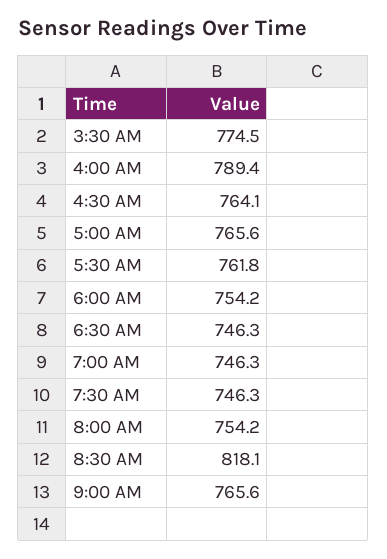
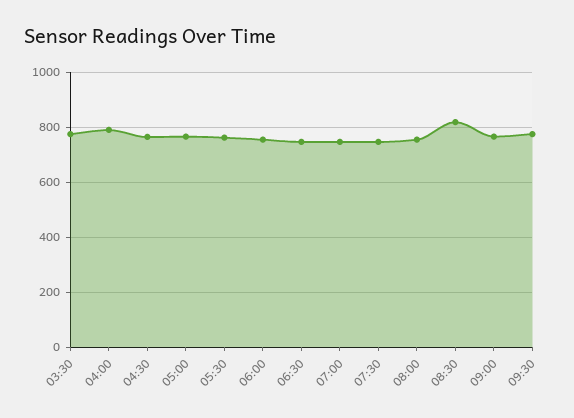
09:30: none -> 775

